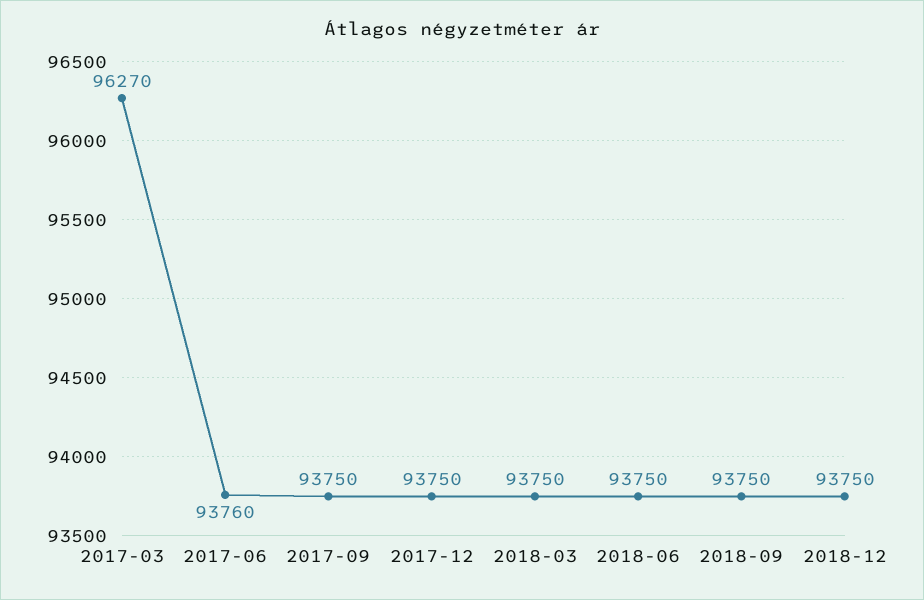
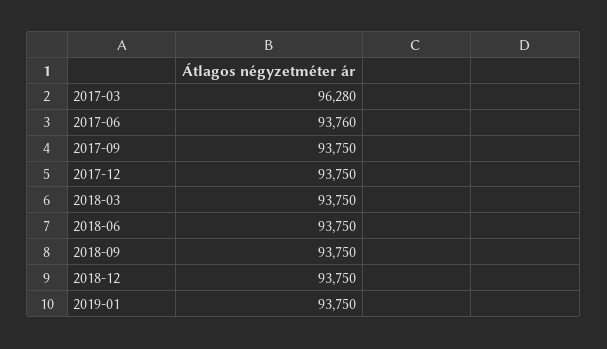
2017-03: 96270 -> 96280
2019-01: none -> 93750

